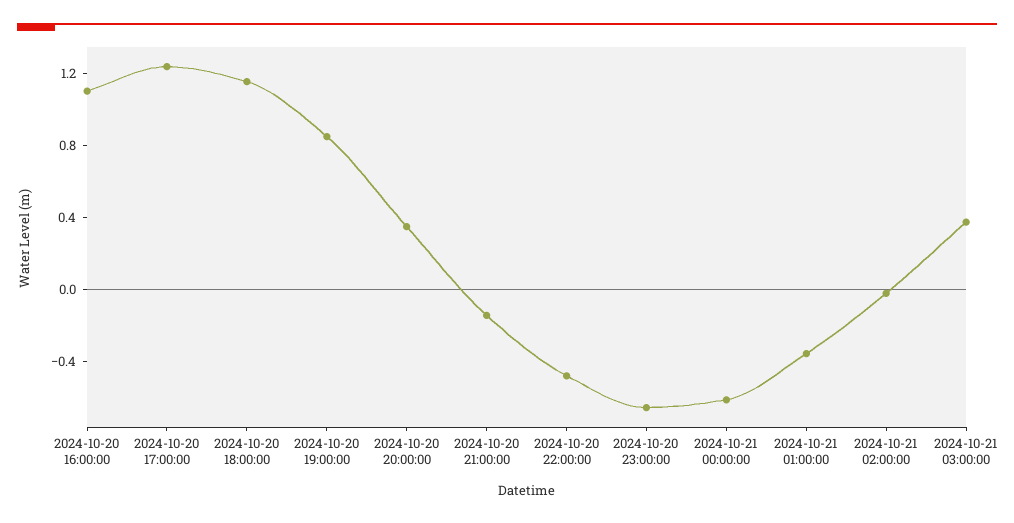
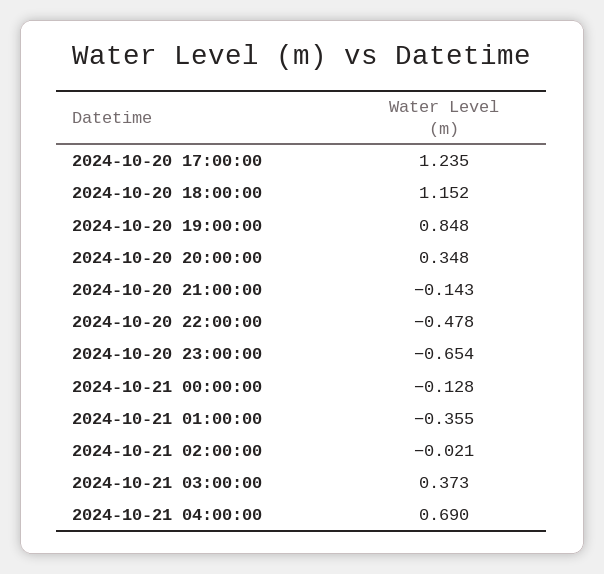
2024-10-20 16:00:00: 1.1 -> none
2024-10-21 00:00:00: -0.6 -> -0.128
2024-10-21 04:00:00: none -> 0.69

